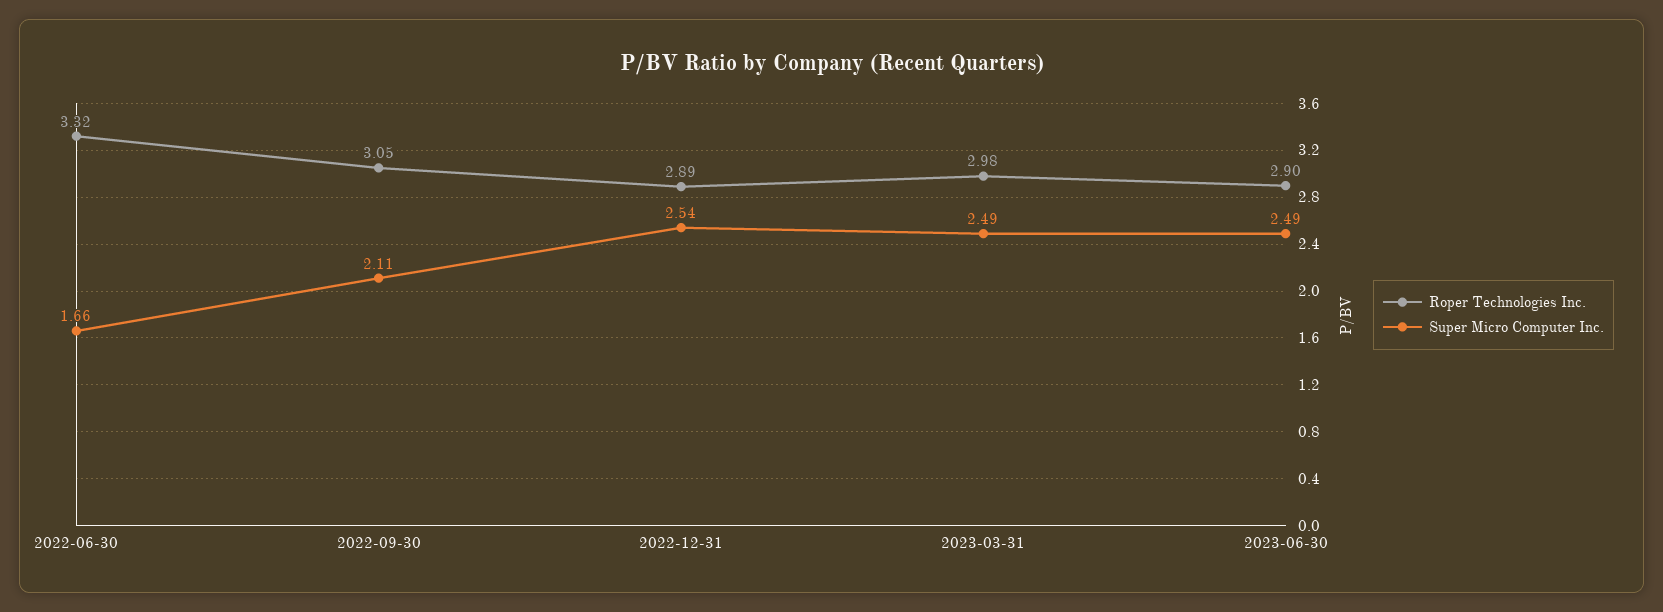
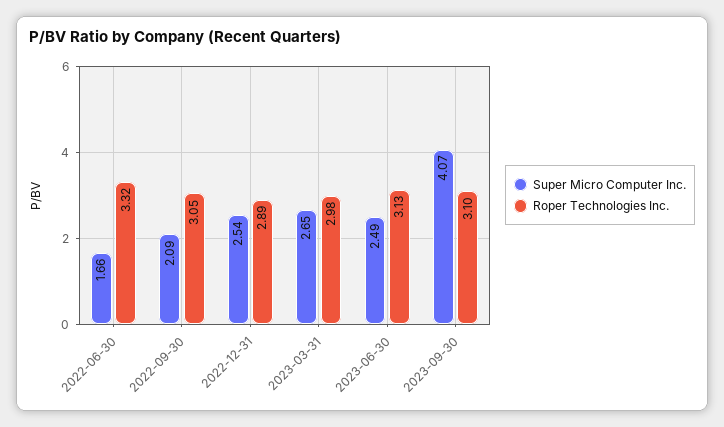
Super Micro Computer Inc., 2022-09-30: 2.11 -> 2.09
Super Micro Computer Inc., 2023-03-31: 2.49 -> 2.65
Roper Technologies Inc., 2023-06-30: 2.9 -> 3.13
Super Micro Computer Inc., 2023-09-30: none -> 4.07
Roper Technologies Inc., 2023-09-30: none -> 3.1

